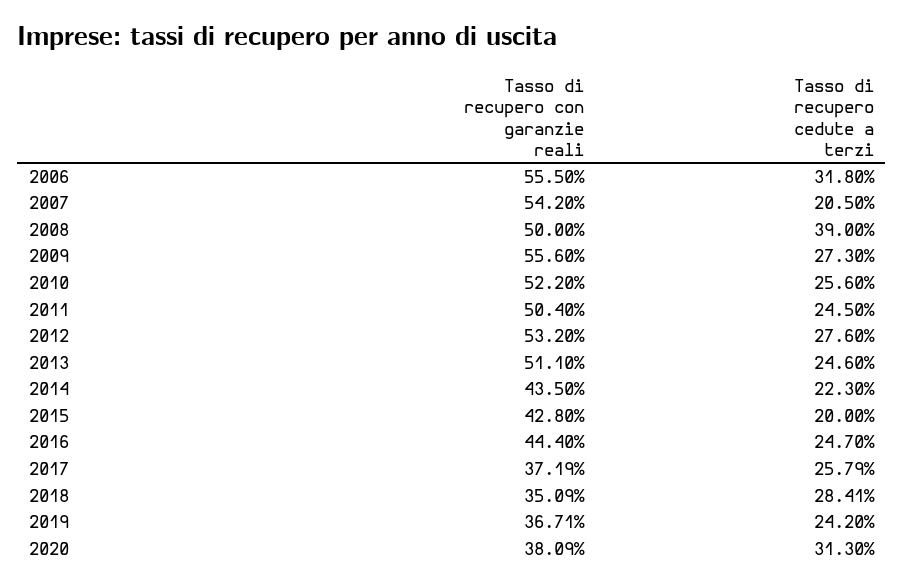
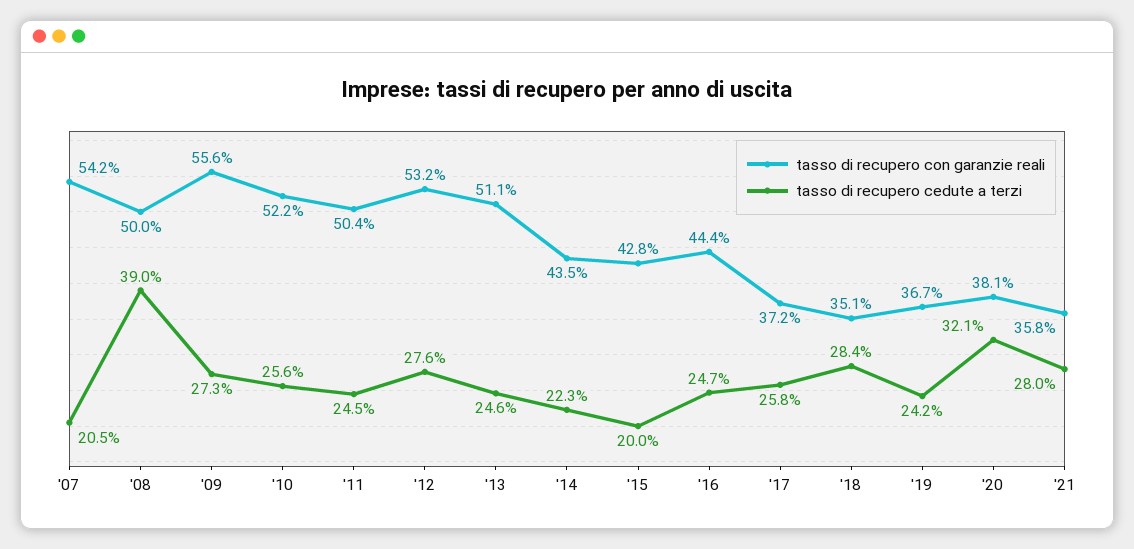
Tasso di recupero con garanzie reali, 2006: 55.5 -> none
Tasso di recupero cedute a terzi, 2006: 31.8 -> none
Tasso di recupero cedute a terzi, 2020: 31.3 -> 32.1
Tasso di recupero con garanzie reali, '21: none -> 35.8
Tasso di recupero cedute a terzi, '21: none -> 28

